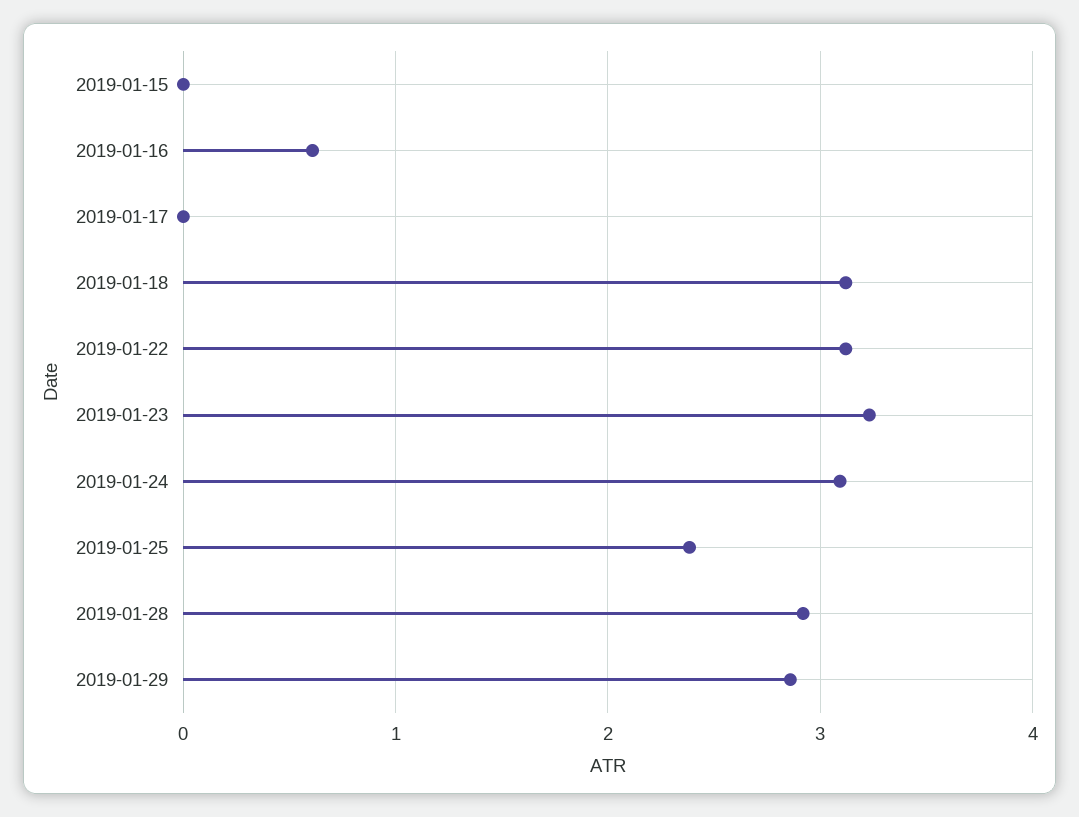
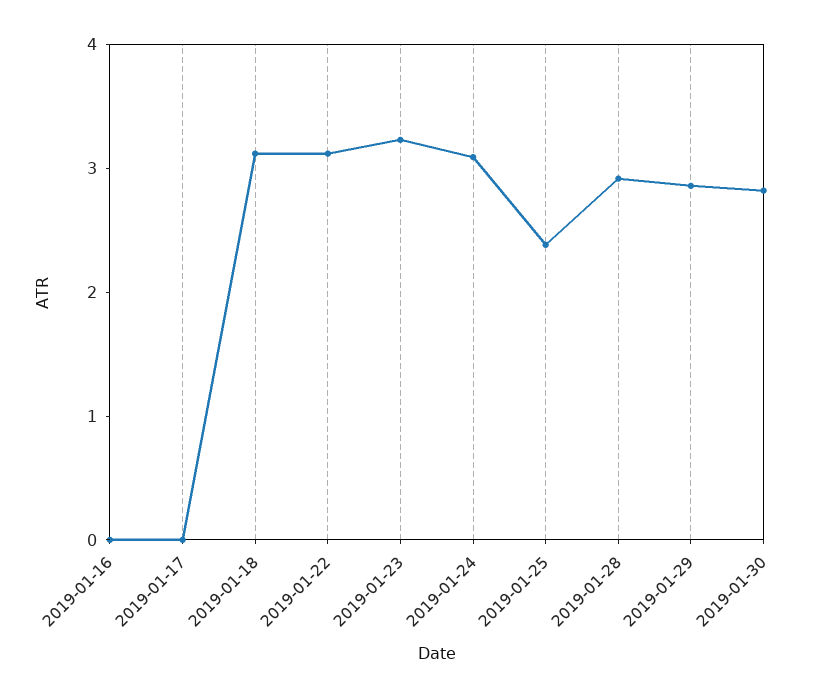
2019-01-15: 0 -> none
2019-01-16: 0.6 -> 0
2019-01-30: none -> 2.8

